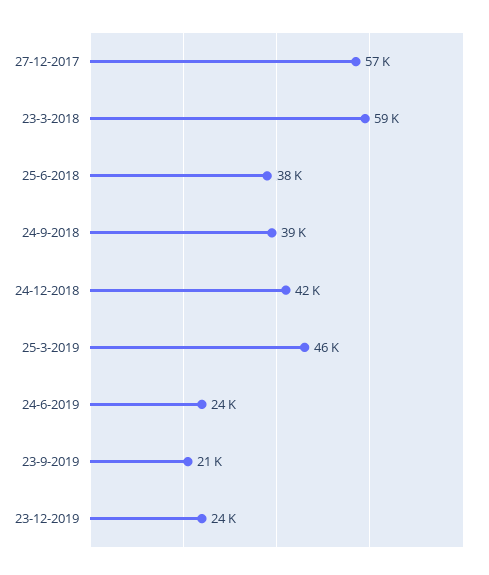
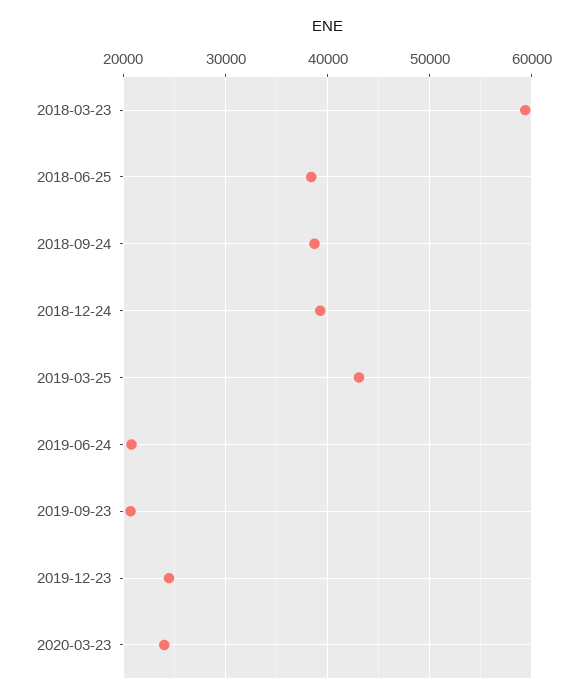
27-12-2017: 57000 -> none
24-12-2018: 42000 -> 39000
25-3-2019: 46000 -> 43000
24-6-2019: 24000 -> 21000
2020-03-23: none -> 24000

